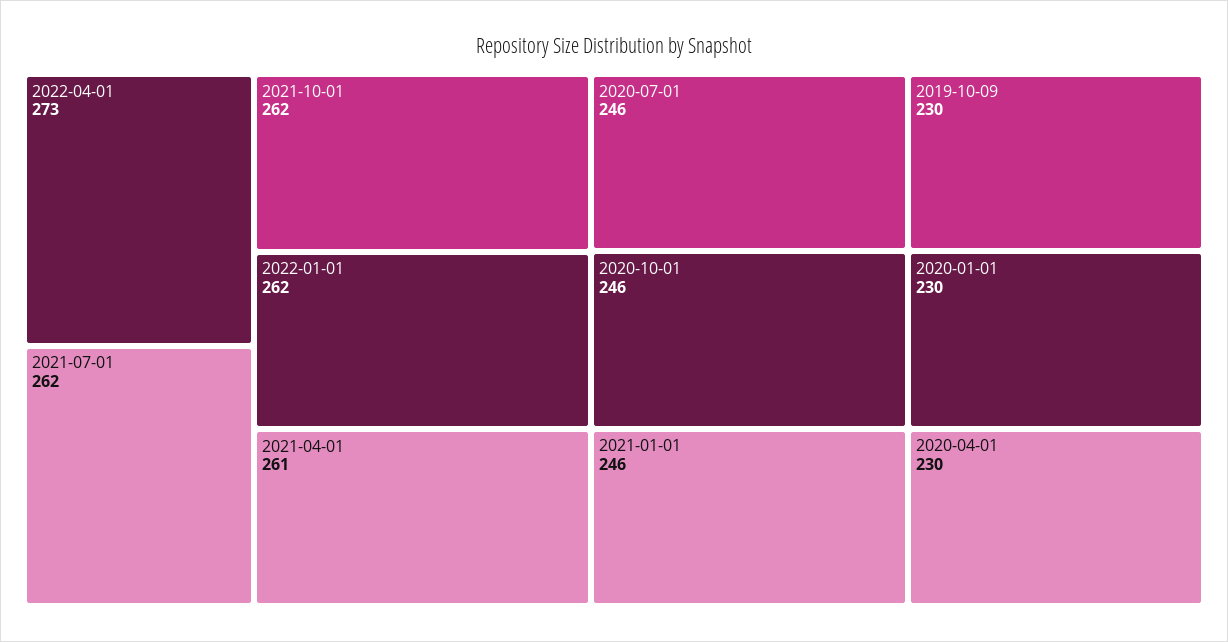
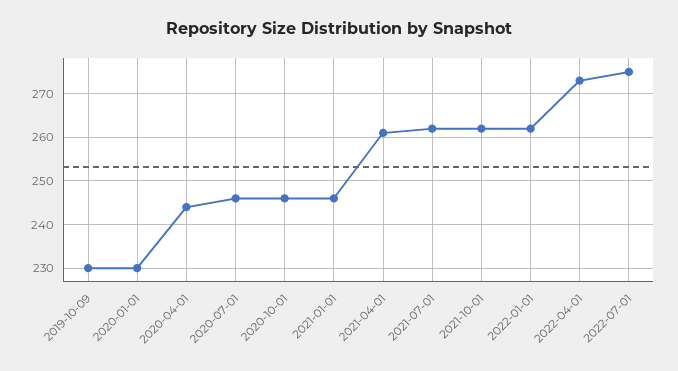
2020-04-01: 230 -> 245
2022-07-01: none -> 275

